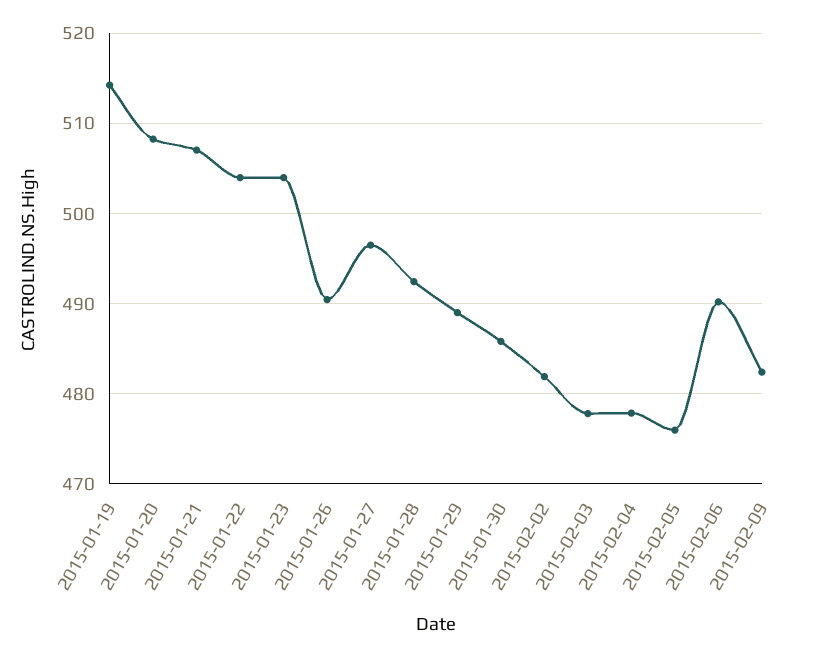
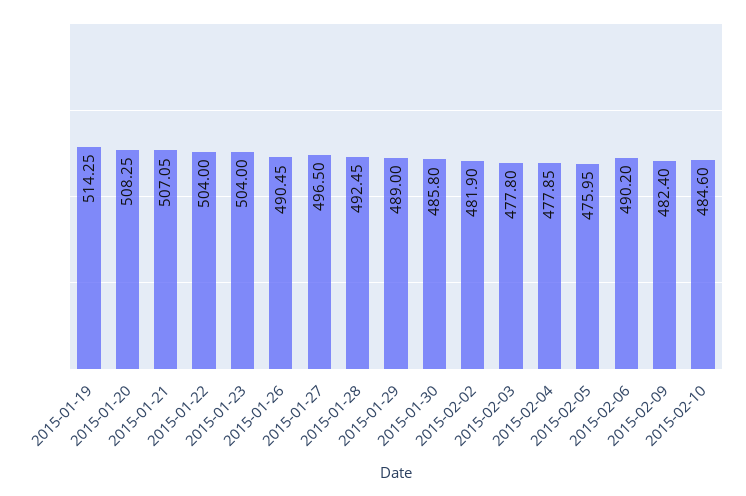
2015-02-10: none -> 484.6

